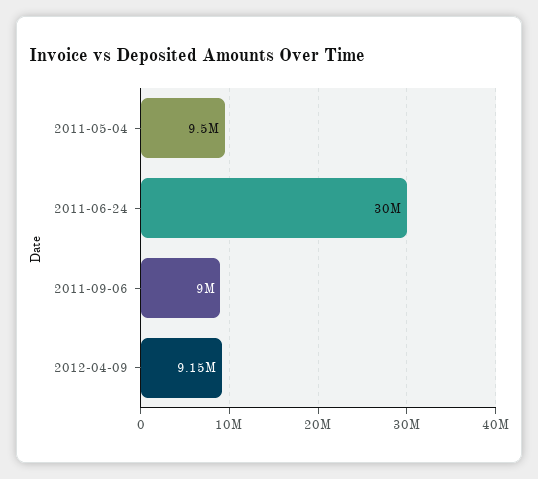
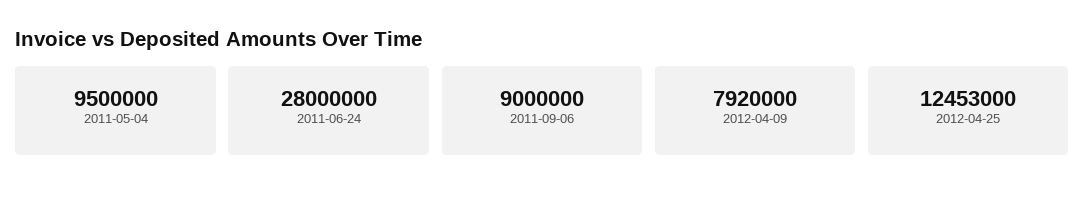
2011-06-24: 30000000 -> 28000000
2012-04-09: 9150000 -> 7920000
2012-04-25: none -> 12453000

